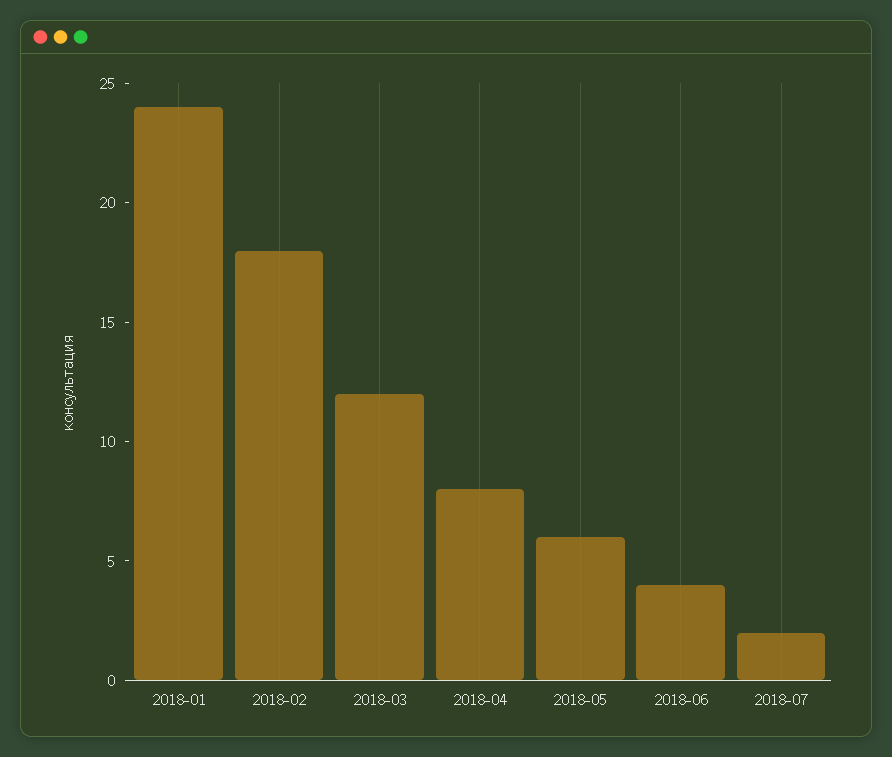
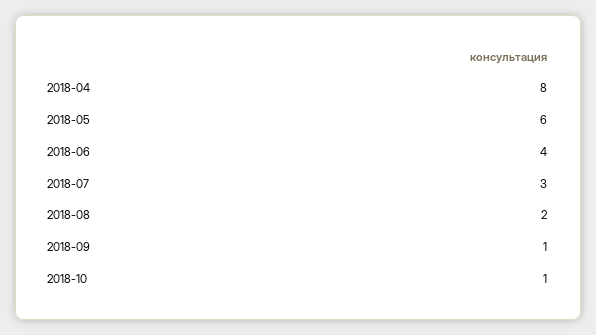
2018-01: 24 -> none
2018-02: 18 -> none
2018-03: 12 -> none
2018-07: 2 -> 3
2018-08: none -> 2
2018-09: none -> 1
2018-10: none -> 1

